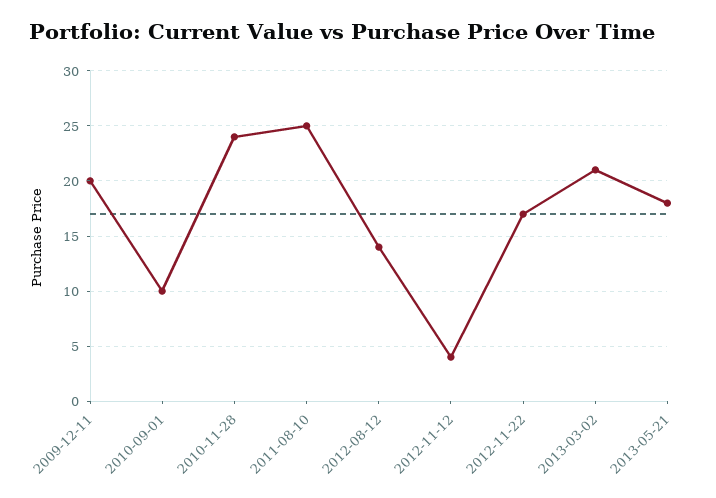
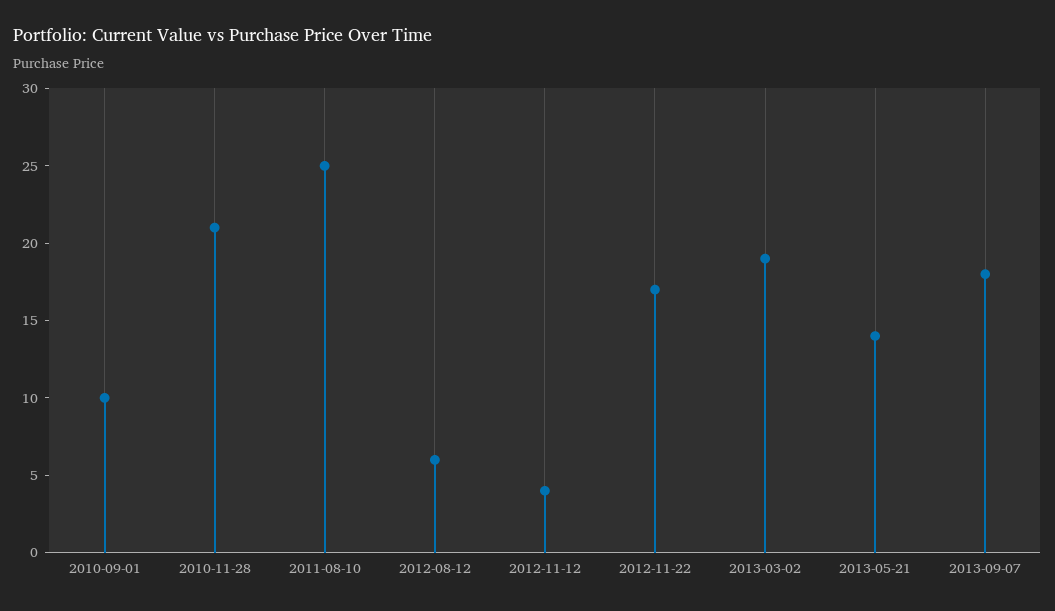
2009-12-11: 20 -> none
2010-11-28: 24 -> 21
2012-08-12: 14 -> 6
2013-03-02: 21 -> 19
2013-05-21: 18 -> 14
2013-09-07: none -> 18

